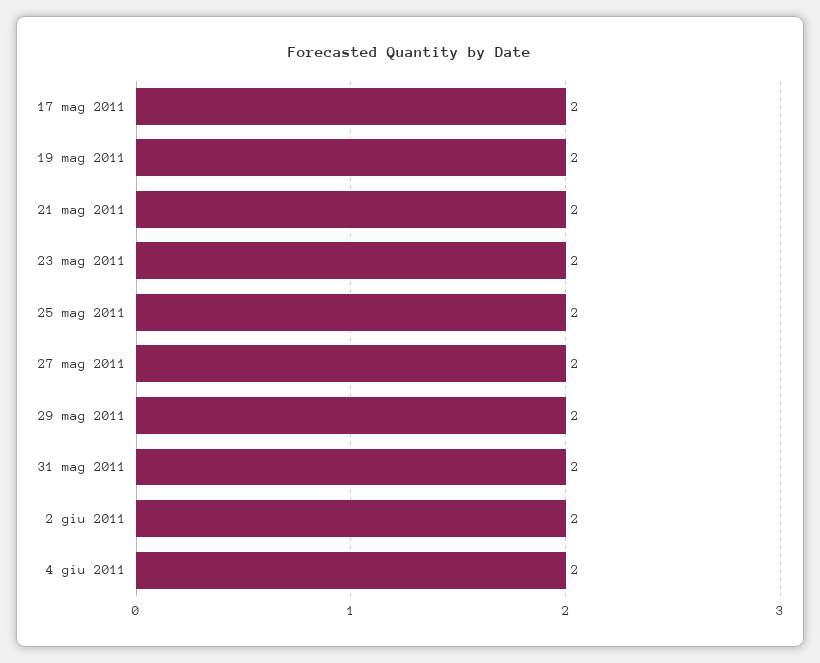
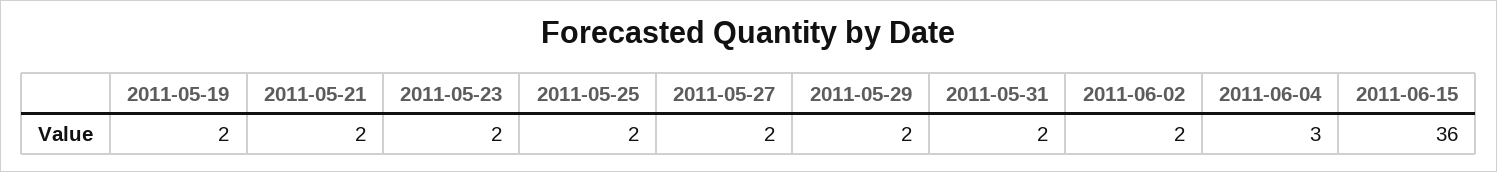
17 mag 2011: 2 -> none
4 giu 2011: 2 -> 3
2011-06-15: none -> 36

